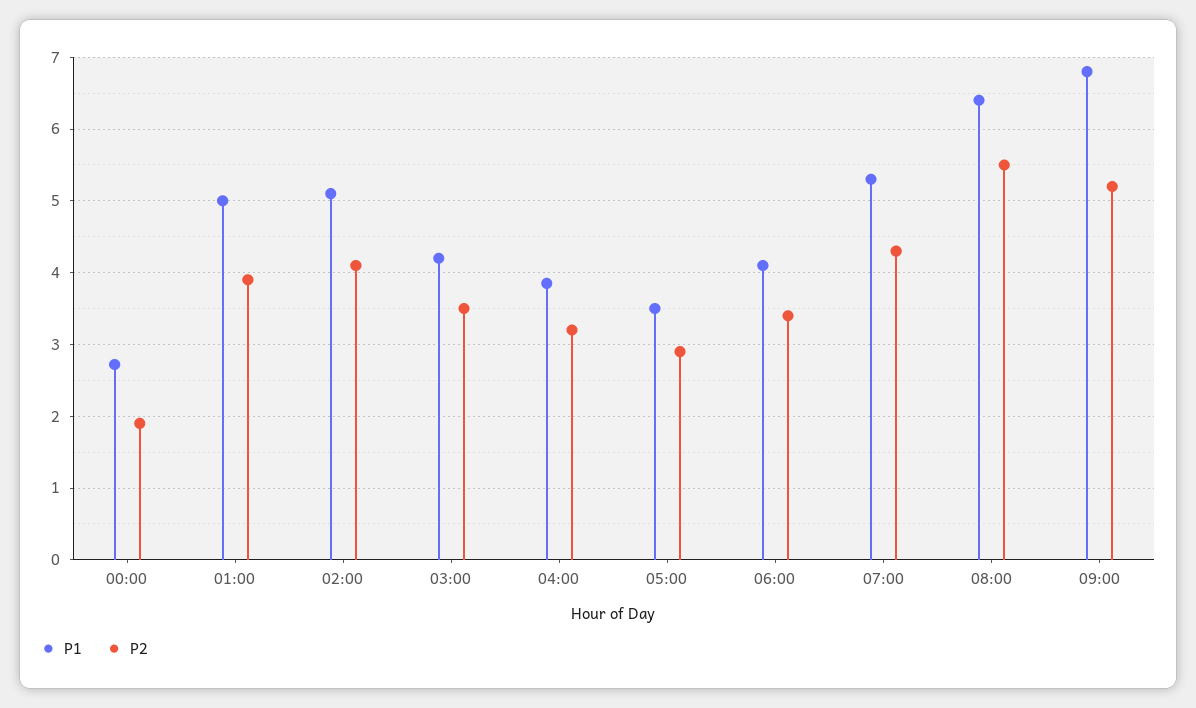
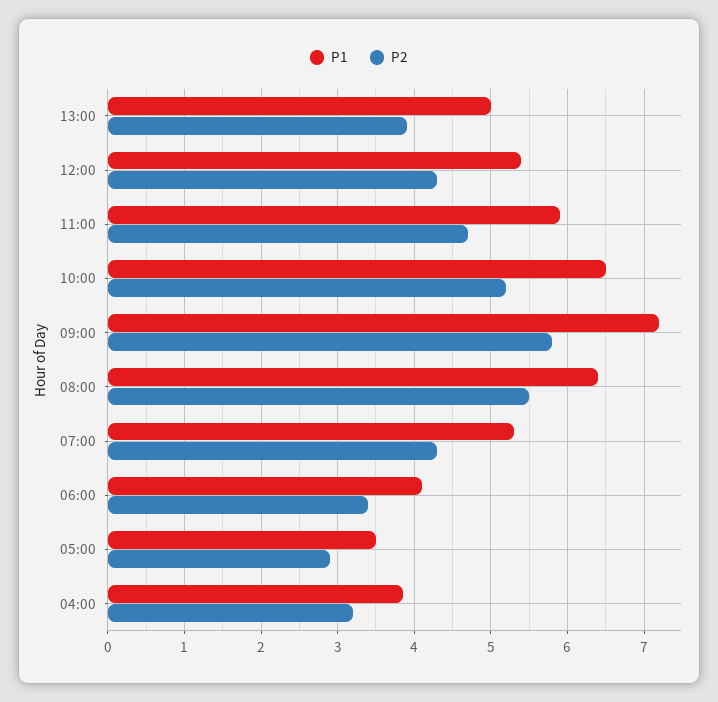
P1, 00:00: 2.7 -> none
P2, 00:00: 1.9 -> none
P1, 01:00: 5 -> none
P2, 01:00: 3.9 -> none
P1, 02:00: 5.1 -> none
P2, 02:00: 4.1 -> none
P1, 03:00: 4.2 -> none
P2, 03:00: 3.5 -> none
P1, 09:00: 6.8 -> 7.2
P2, 09:00: 5.2 -> 5.8
P1, 13:00: none -> 5
P2, 13:00: none -> 3.9
P1, 12:00: none -> 5.4
P2, 12:00: none -> 4.3
P1, 11:00: none -> 5.9
P2, 11:00: none -> 4.7
P1, 10:00: none -> 6.5
P2, 10:00: none -> 5.2

